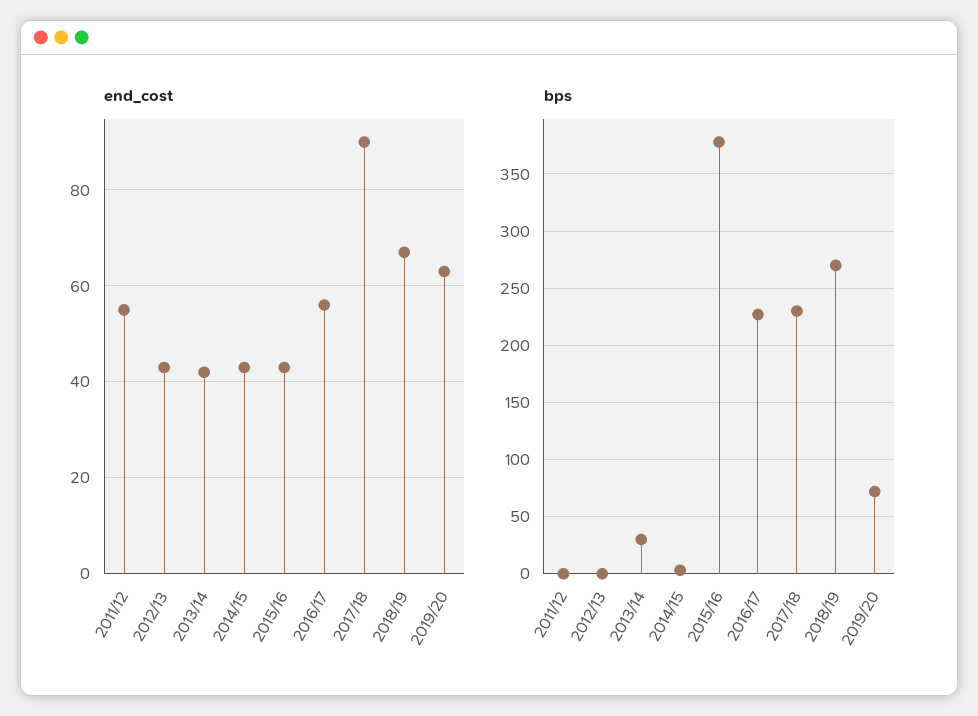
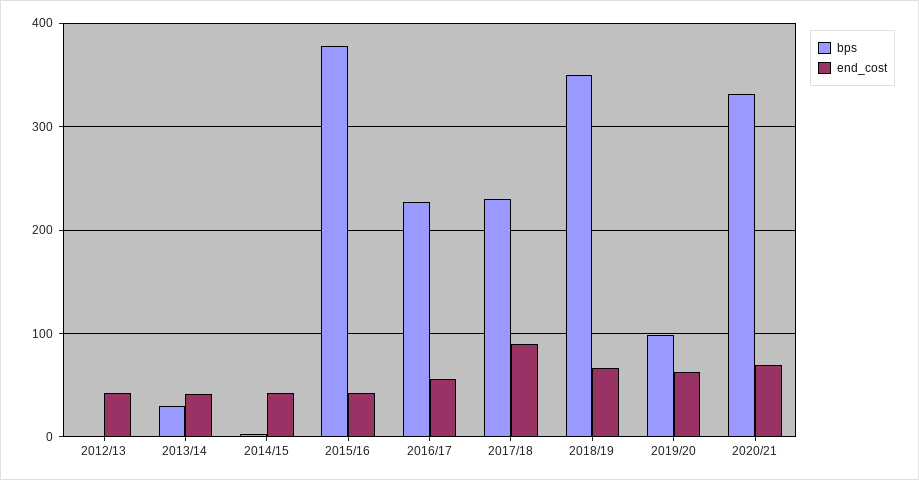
end_cost, 2011/12: 55 -> none
bps, 2011/12: 0 -> none
bps, 2018/19: 270 -> 350
bps, 2019/20: 70 -> 100
bps, 2020/21: none -> 330
end_cost, 2020/21: none -> 70

